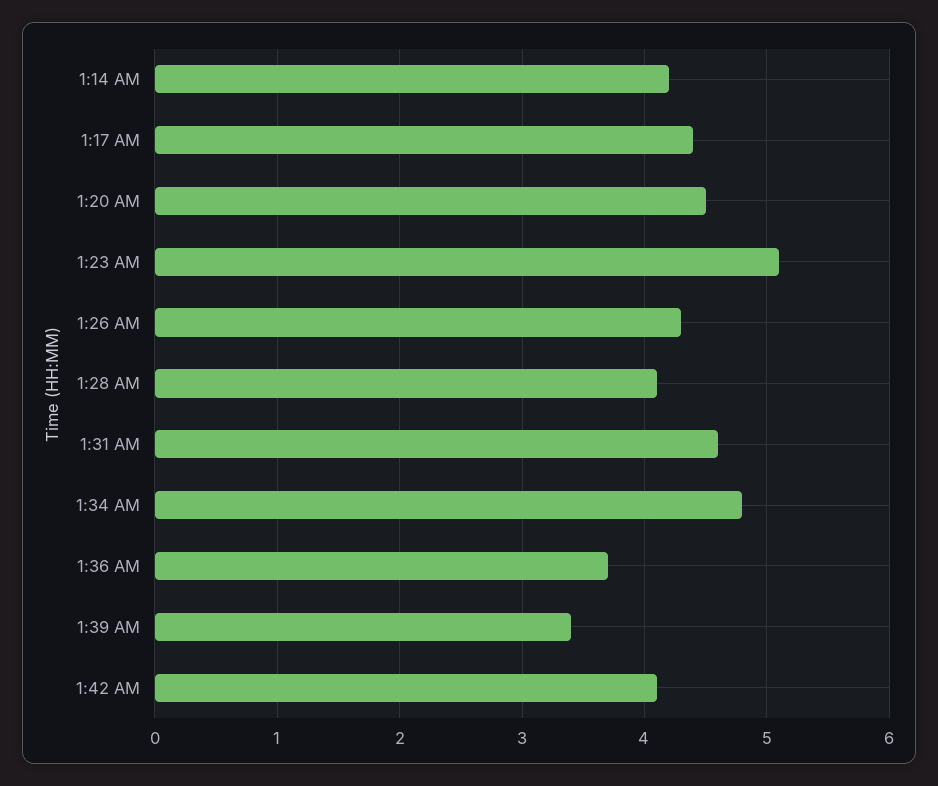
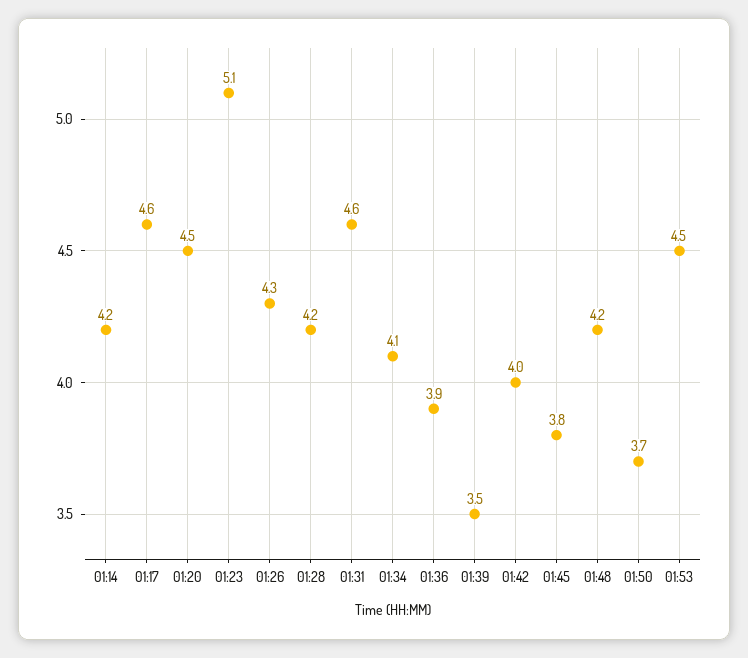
1:17 AM: 4.4 -> 4.6
1:28 AM: 4.1 -> 4.2
1:34 AM: 4.8 -> 4.1
1:36 AM: 3.7 -> 3.9
1:39 AM: 3.4 -> 3.5
1:42 AM: 4.1 -> 4
01:45: none -> 3.8
01:48: none -> 4.2
01:50: none -> 3.7
01:53: none -> 4.5

